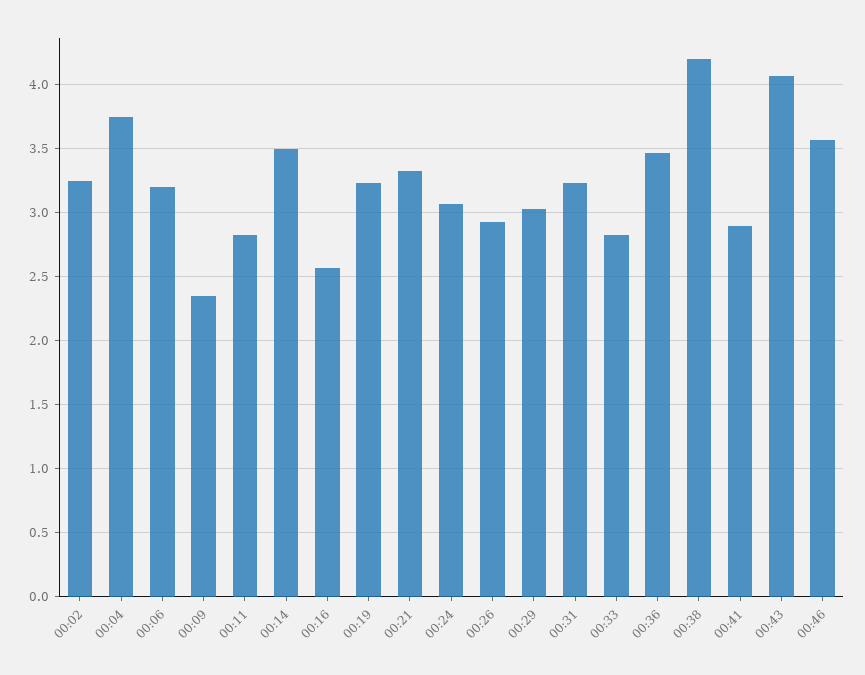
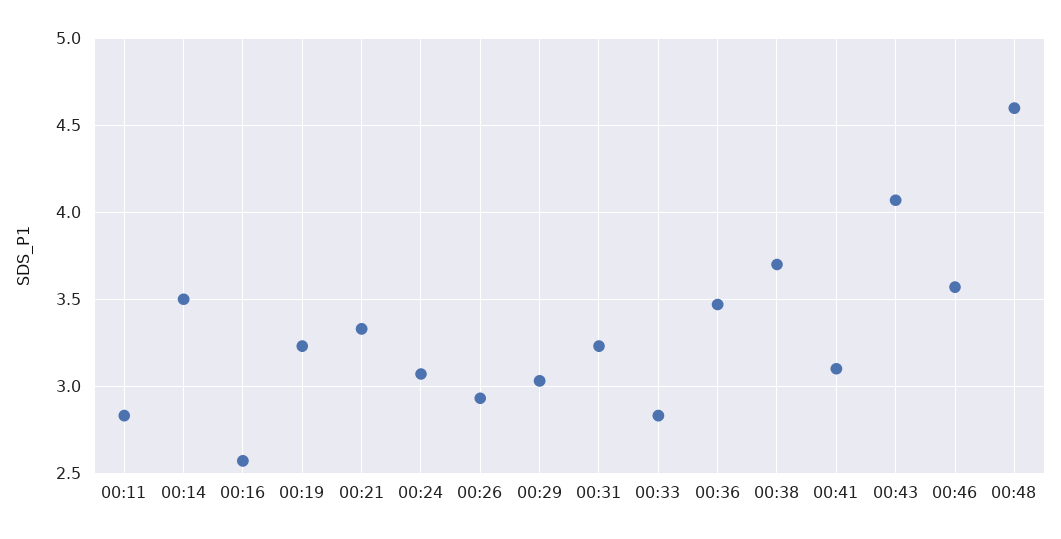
00:02: 3.25 -> none
00:04: 3.75 -> none
00:06: 3.2 -> none
00:09: 2.35 -> none
00:38: 4.2 -> 3.7
00:41: 2.9 -> 3.1
00:48: none -> 4.6

